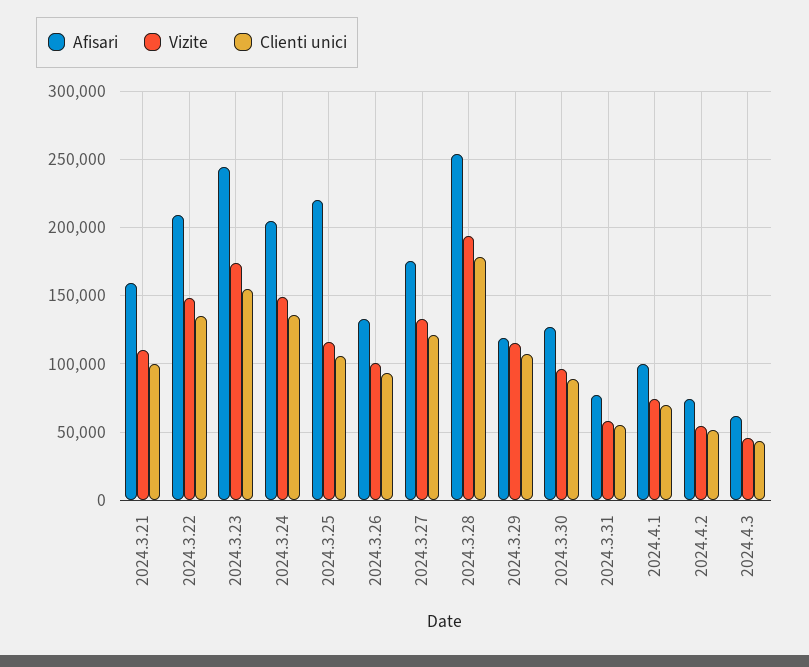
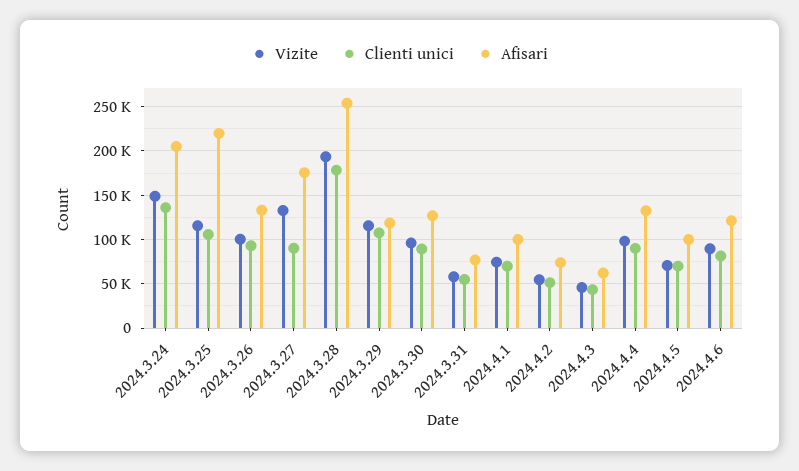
Afisari, 2024.3.21: 160000 -> none
Vizite, 2024.3.21: 110000 -> none
Clienti unici, 2024.3.21: 100000 -> none
Afisari, 2024.3.22: 210000 -> none
Vizite, 2024.3.22: 150000 -> none
Clienti unici, 2024.3.22: 135000 -> none
Afisari, 2024.3.23: 245000 -> none
Vizite, 2024.3.23: 175000 -> none
Clienti unici, 2024.3.23: 155000 -> none
Clienti unici, 2024.3.27: 120000 -> 90000
Vizite, 2024.4.4: none -> 100000
Clienti unici, 2024.4.4: none -> 90000
Afisari, 2024.4.4: none -> 130000
Vizite, 2024.4.5: none -> 70000
Clienti unici, 2024.4.5: none -> 70000
Afisari, 2024.4.5: none -> 100000
Vizite, 2024.4.6: none -> 90000
Clienti unici, 2024.4.6: none -> 80000
Afisari, 2024.4.6: none -> 120000

